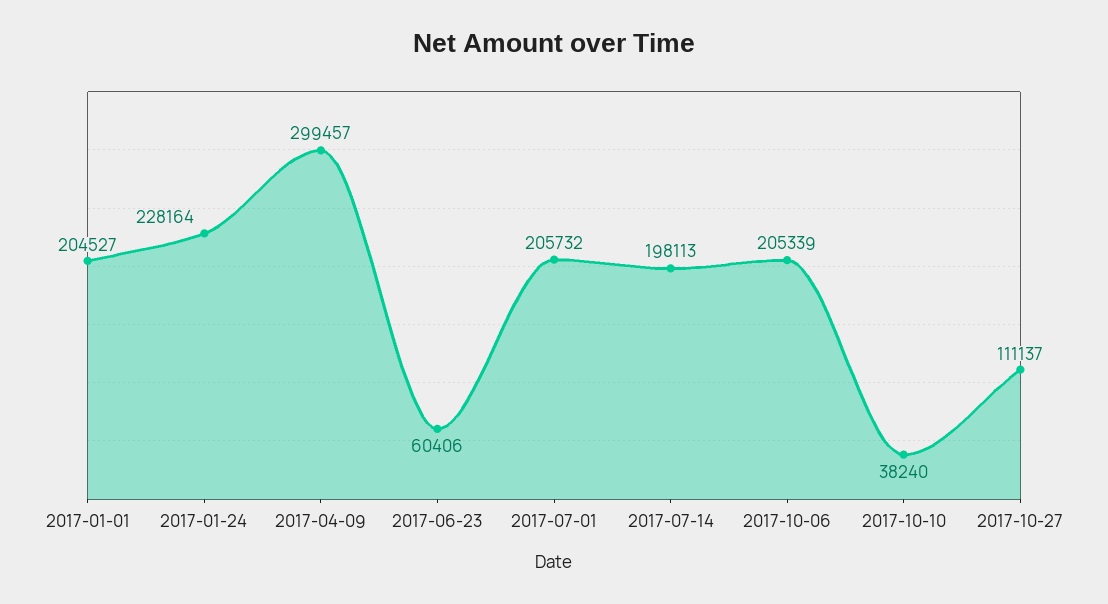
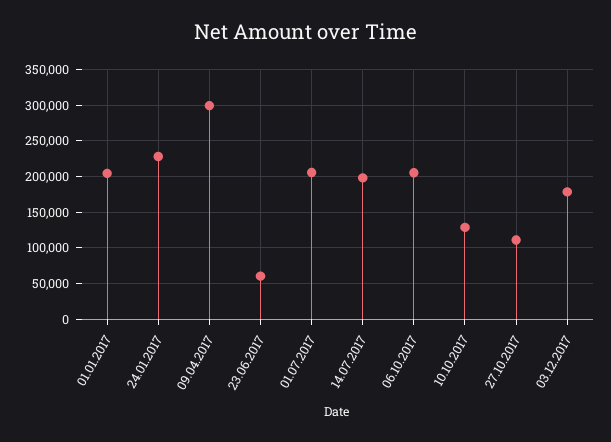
2017-10-10: 38240 -> 130000
03.12.2017: none -> 180000

